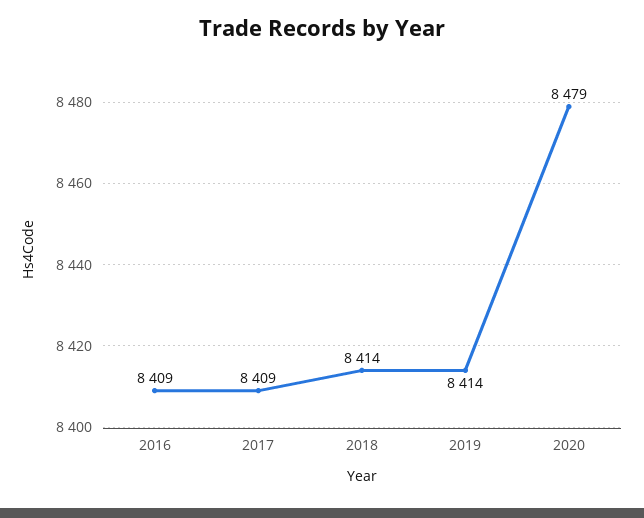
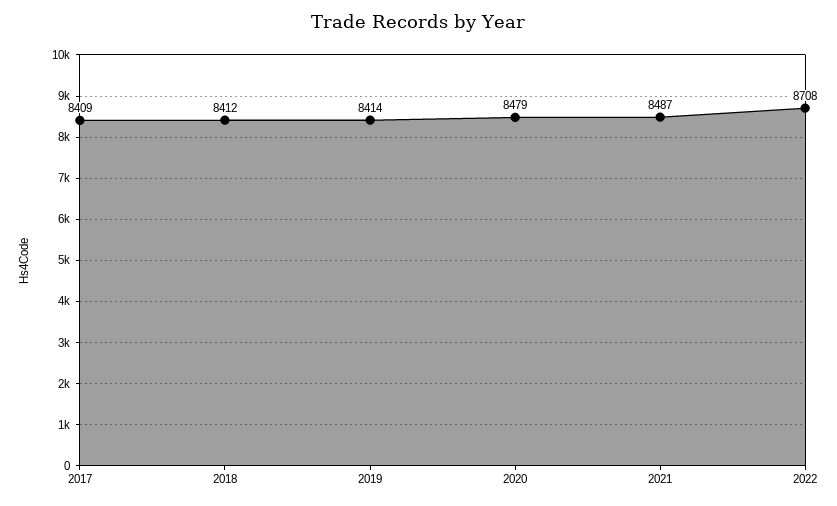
2016: 8409 -> none
2018: 8414 -> 8412
2021: none -> 8487
2022: none -> 8708

